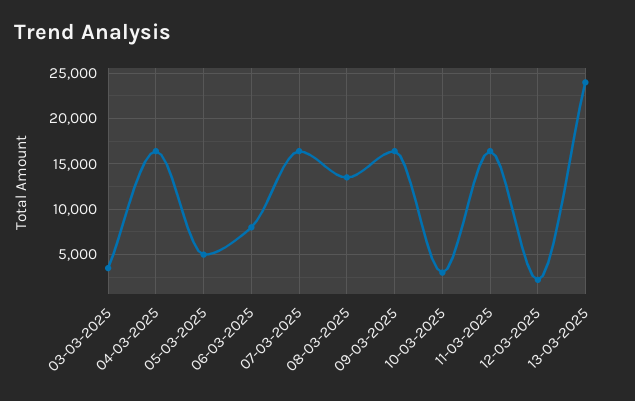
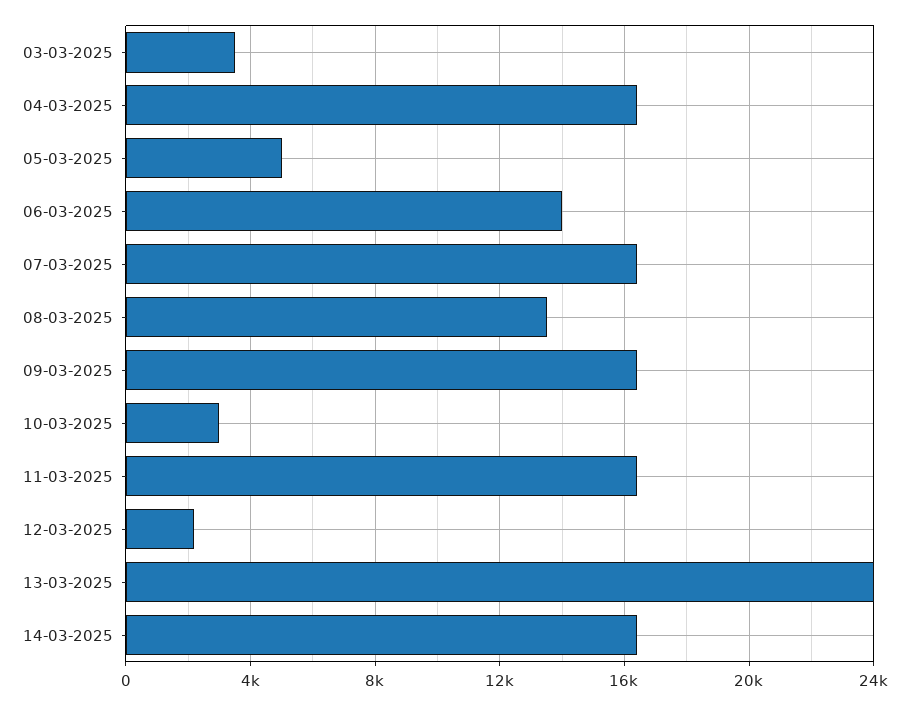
06-03-2025: 8000 -> 14000
14-03-2025: none -> 16500

